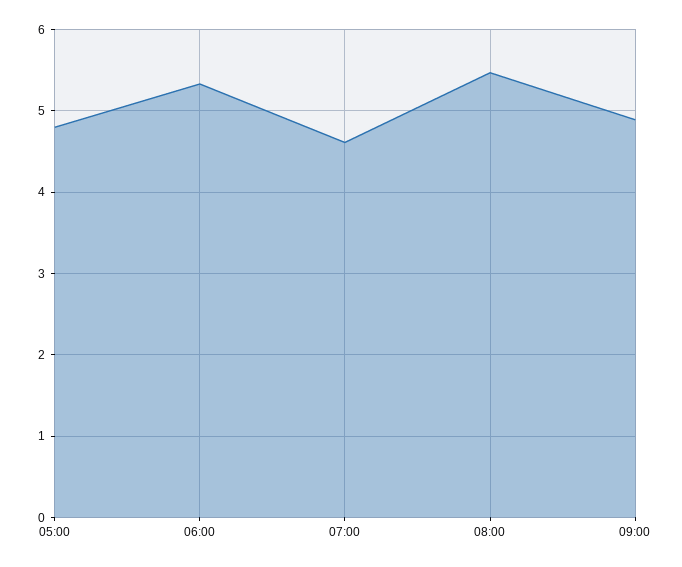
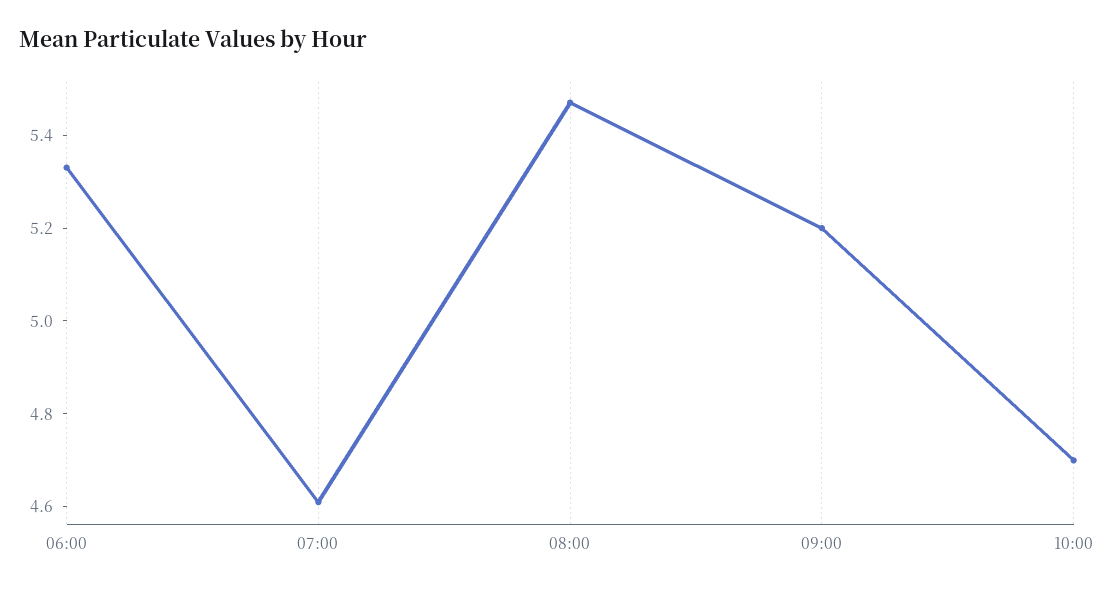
05:00: 4.8 -> none
09:00: 4.9 -> 5.2
10:00: none -> 4.7

